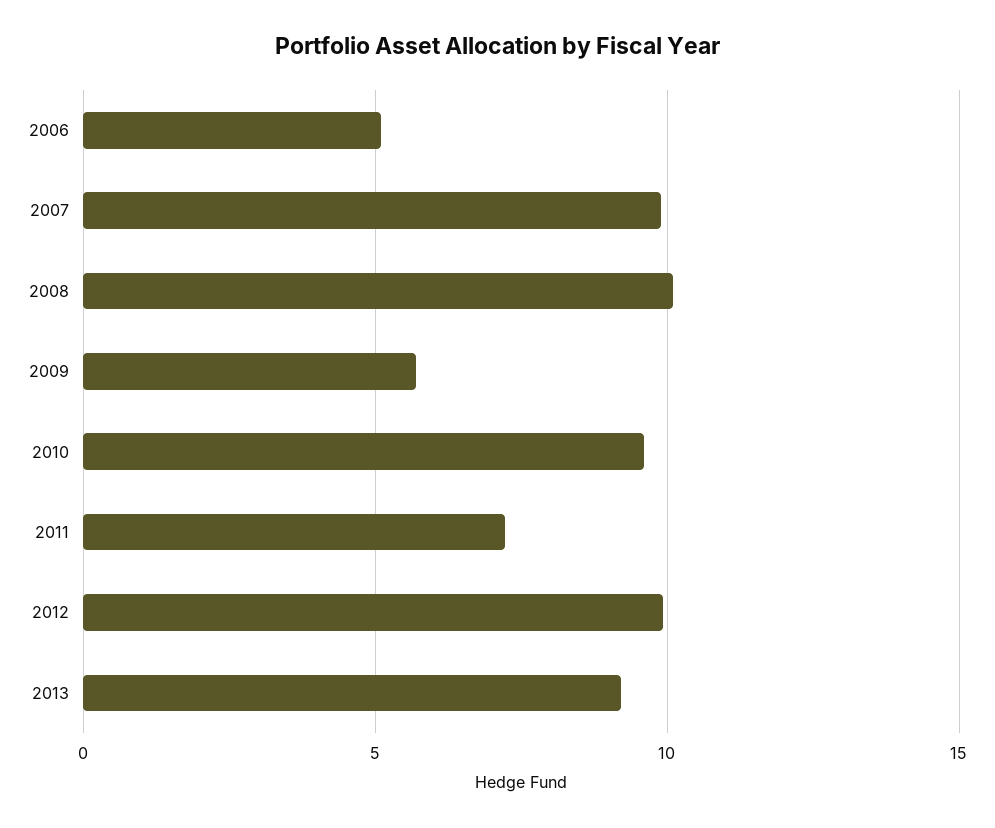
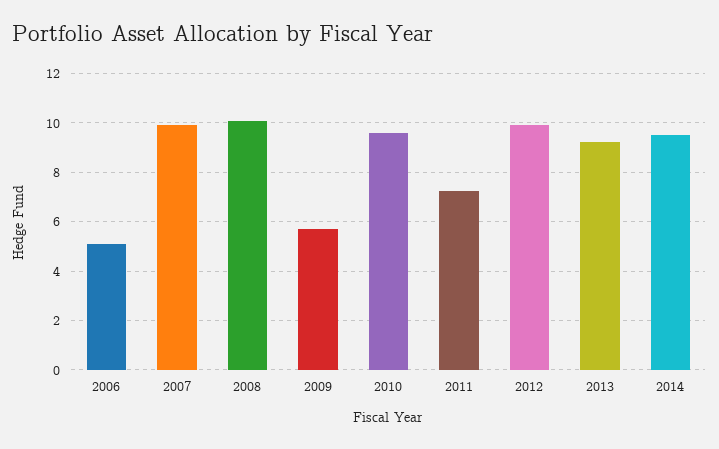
2014: none -> 9.5

